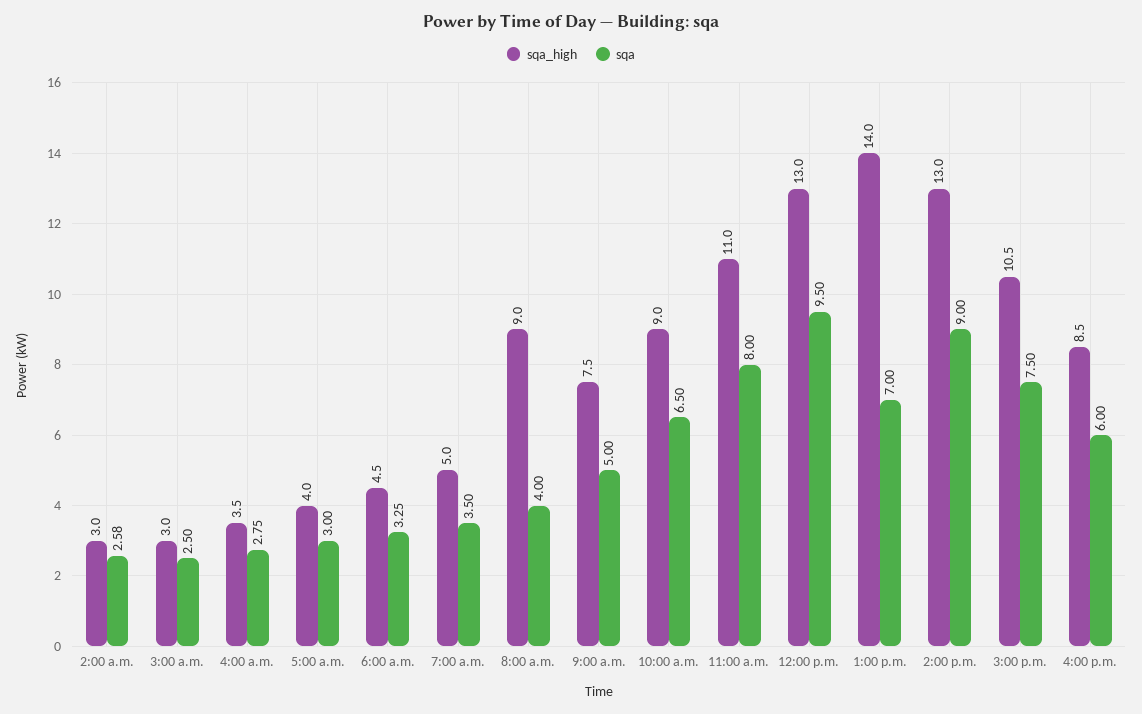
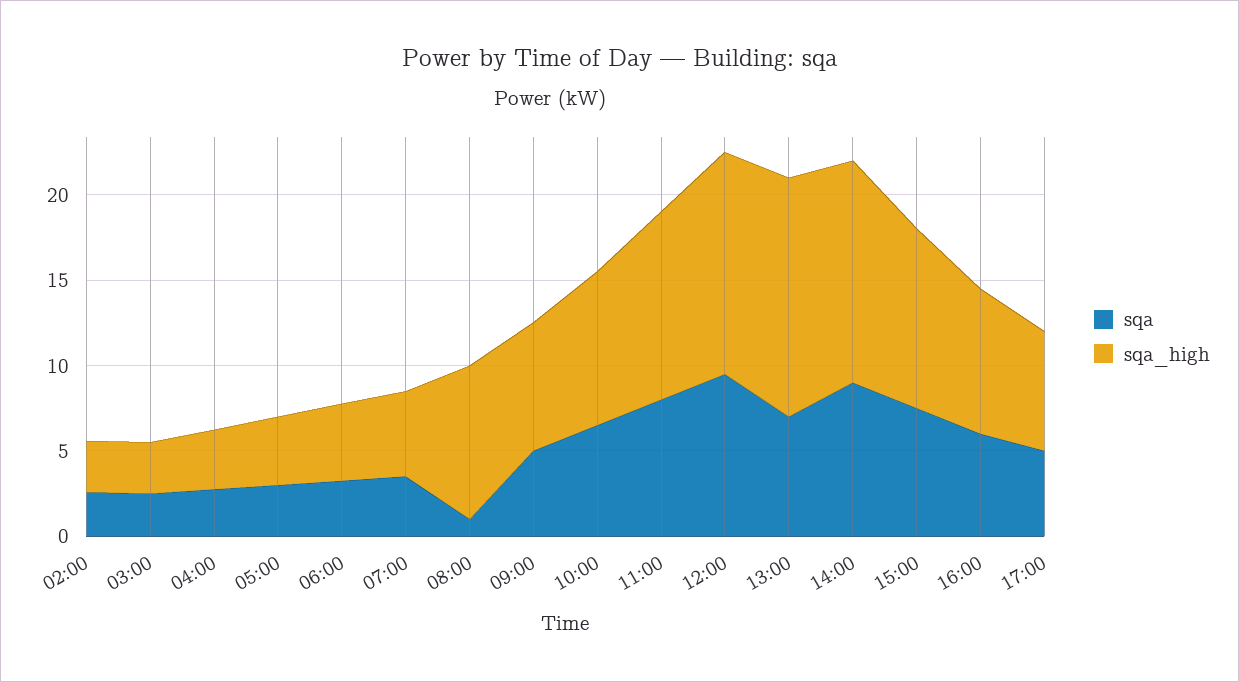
sqa, 8:00 a.m.: 4 -> 1
sqa, 17:00: none -> 5
sqa_high, 17:00: none -> 7

